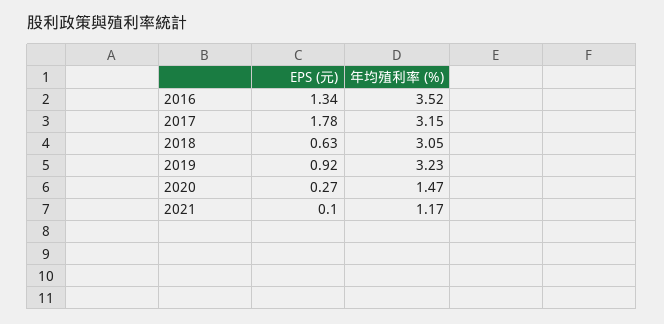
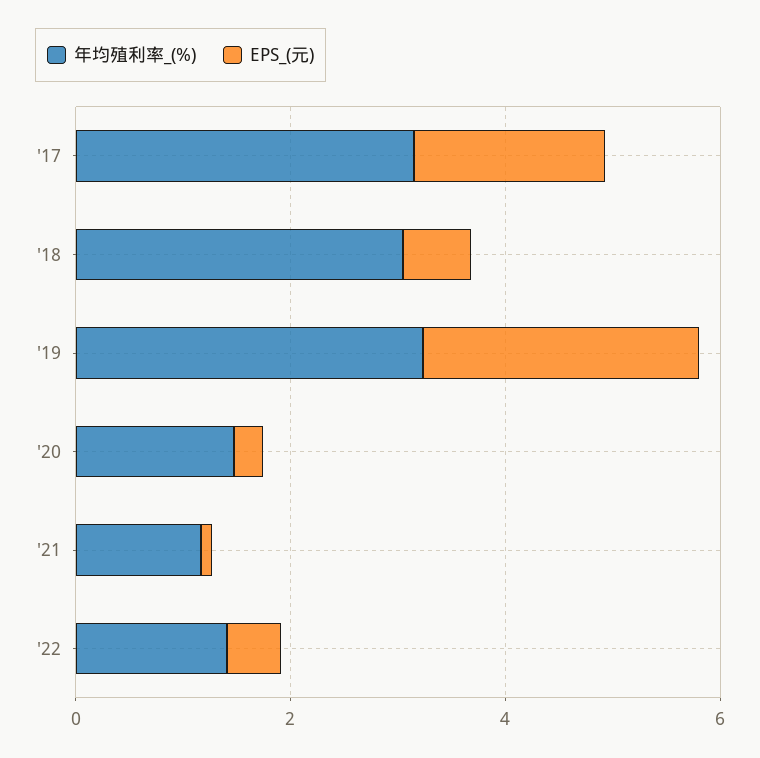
EPS (元), 2016: 1.34 -> none
年均殖利率 (%), 2016: 3.52 -> none
EPS (元), 2019: 0.92 -> 2.5
年均殖利率 (%), '22: none -> 1.5
EPS (元), '22: none -> 0.5

